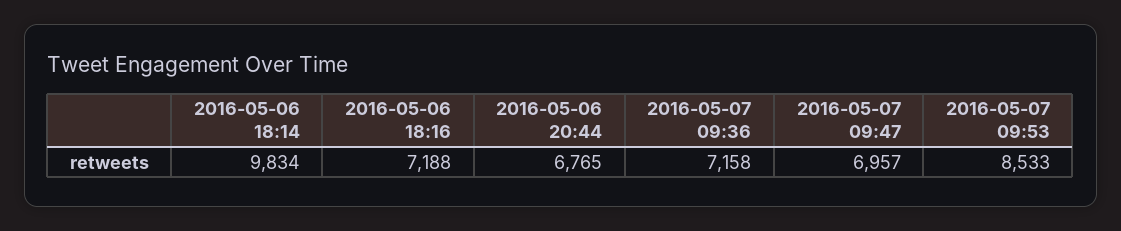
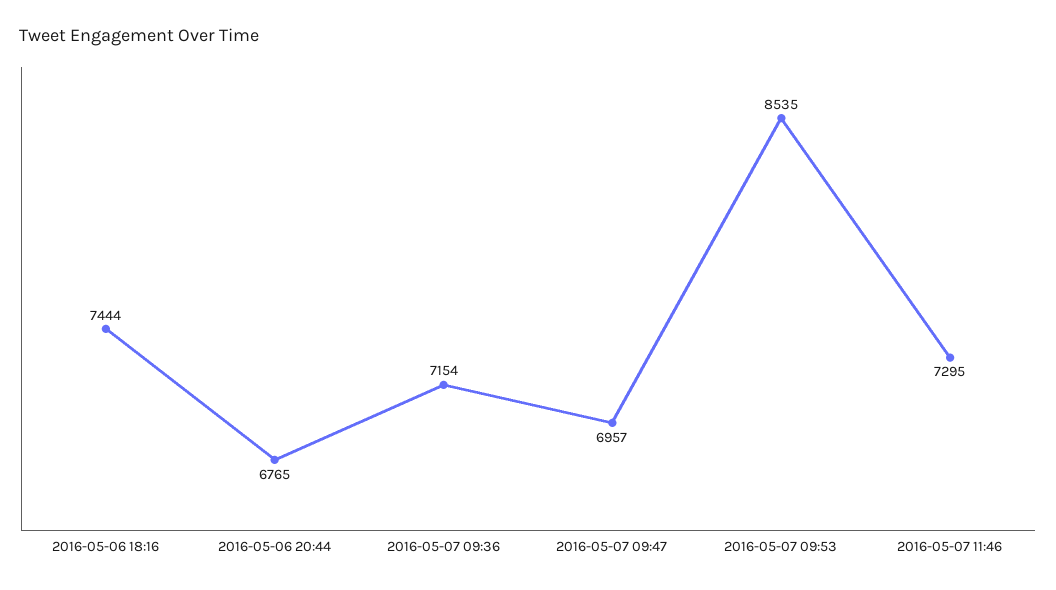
2016-05-06 18:14: 9834 -> none
2016-05-06 18:16: 7188 -> 7444
2016-05-07 09:36: 7158 -> 7154
2016-05-07 09:53: 8533 -> 8535
2016-05-07 11:46: none -> 7295

